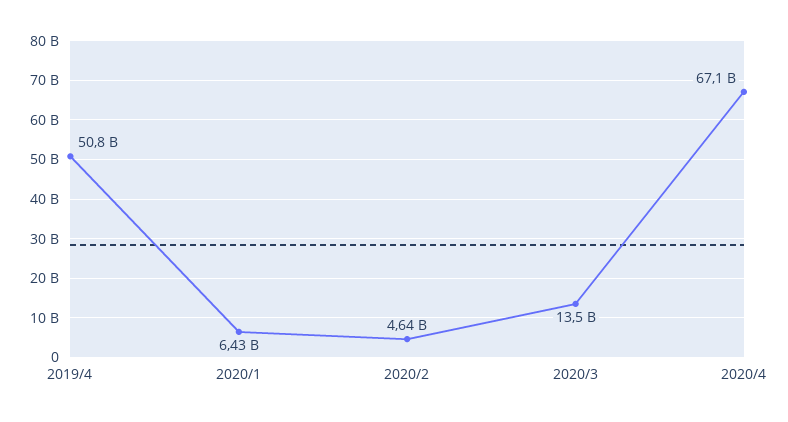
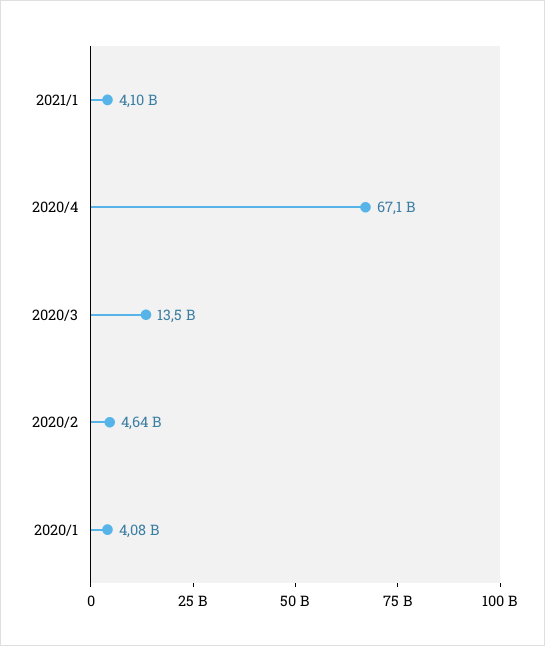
2019/4: 50800000000 -> none
2020/1: 6430000000 -> 4080000000
2021/1: none -> 4100000000

